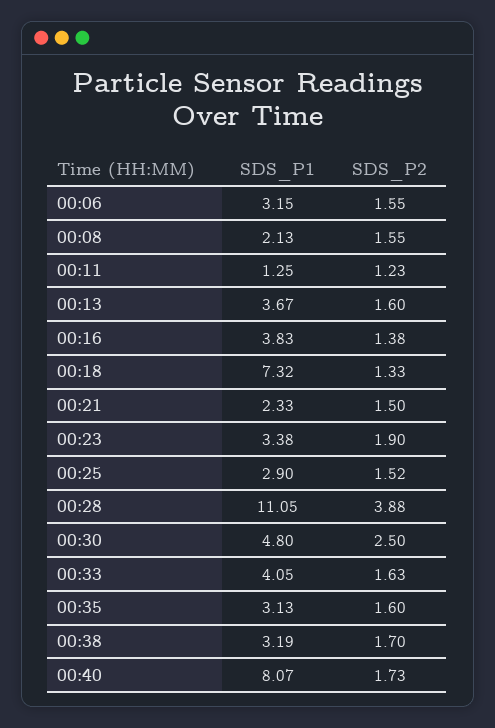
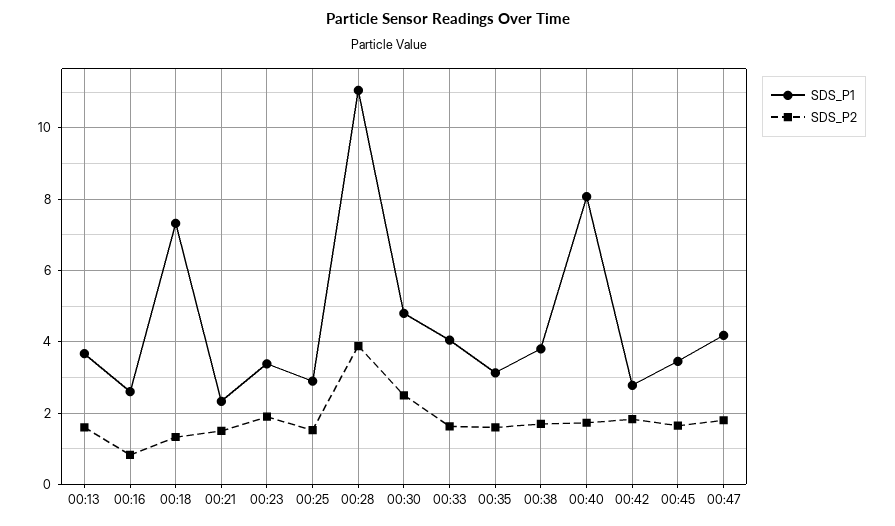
SDS_P1, 00:06: 3.15 -> none
SDS_P2, 00:06: 1.55 -> none
SDS_P1, 00:08: 2.13 -> none
SDS_P2, 00:08: 1.55 -> none
SDS_P1, 00:11: 1.25 -> none
SDS_P2, 00:11: 1.23 -> none
SDS_P1, 00:16: 3.83 -> 2.6
SDS_P2, 00:16: 1.38 -> 0.8
SDS_P1, 00:38: 3.19 -> 3.8
SDS_P1, 00:42: none -> 2.8
SDS_P2, 00:42: none -> 1.8
SDS_P1, 00:45: none -> 3.4
SDS_P2, 00:45: none -> 1.6
SDS_P1, 00:47: none -> 4.2
SDS_P2, 00:47: none -> 1.8

